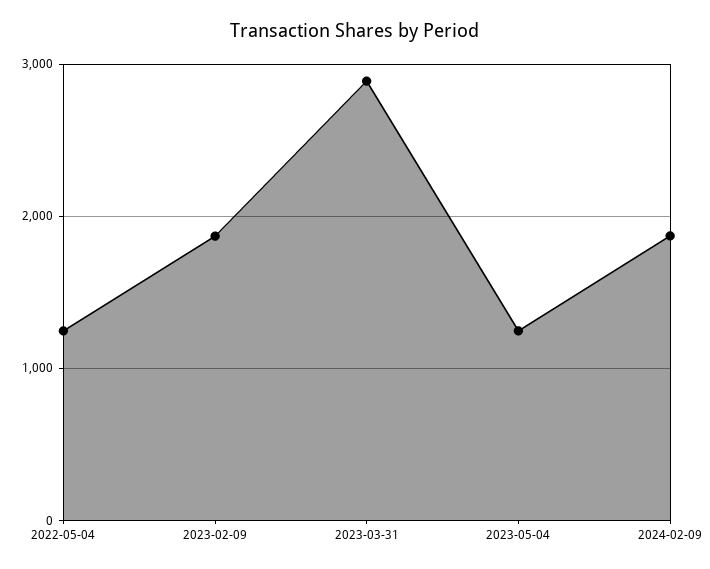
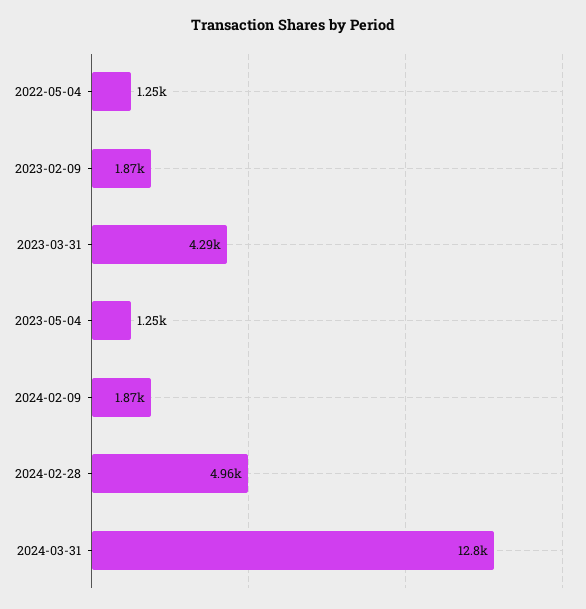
2023-03-31: 2900 -> 4290
2024-02-28: none -> 4960
2024-03-31: none -> 12800

